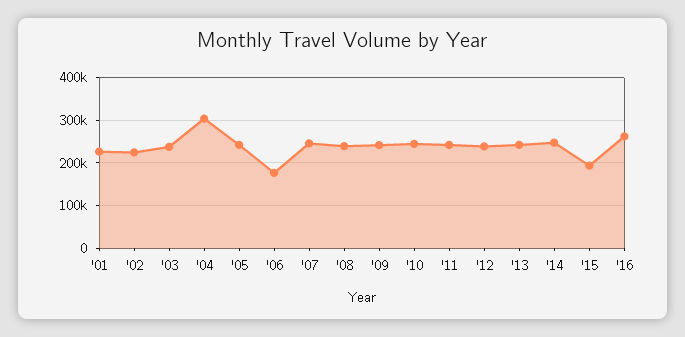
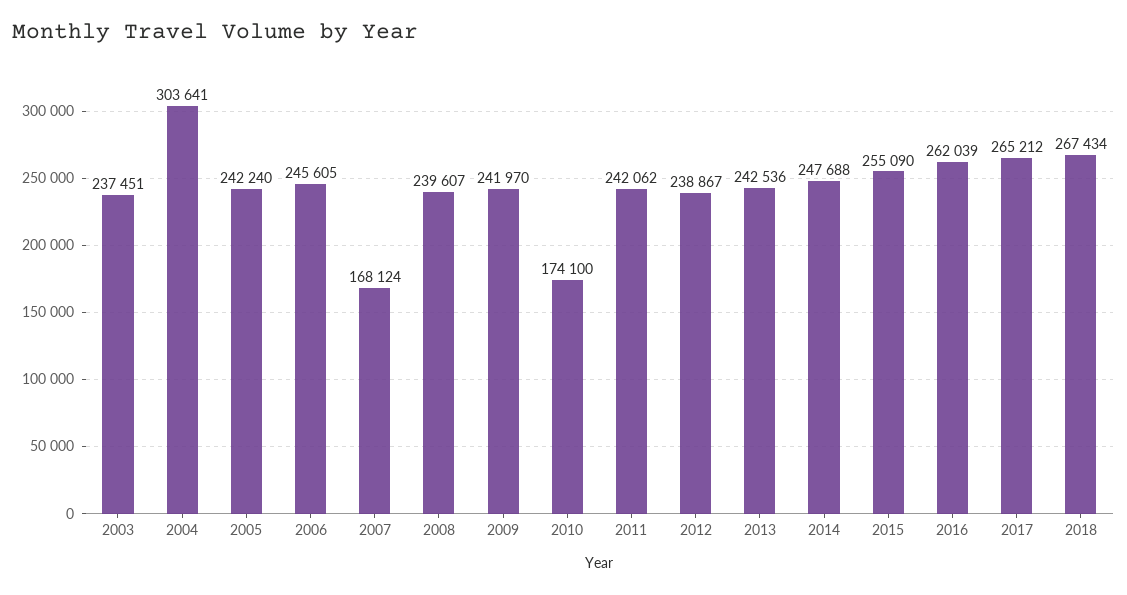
'01: 220000 -> none
'02: 220000 -> none
'06: 180000 -> 245605
'07: 240000 -> 168124
'10: 240000 -> 174100
'15: 200000 -> 255090
2017: none -> 265212
2018: none -> 267434

